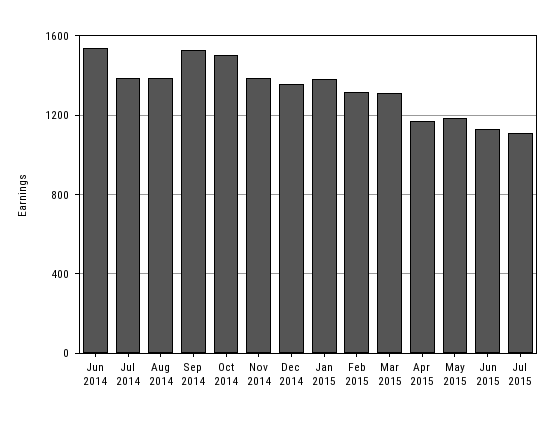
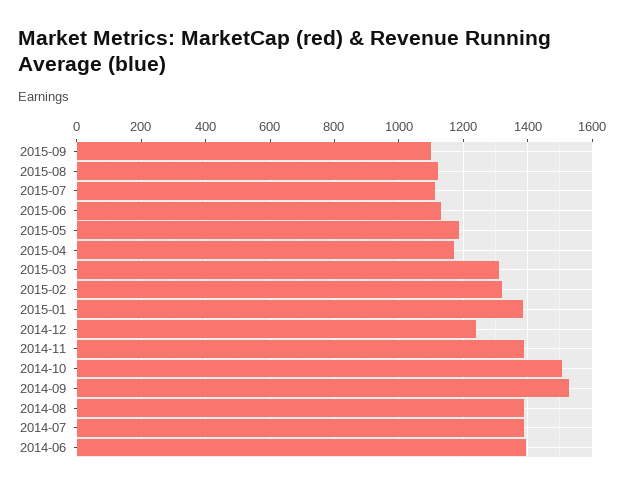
Jun 2014: 1550 -> 1400
Dec 2014: 1350 -> 1240
2015-09: none -> 1100
2015-08: none -> 1120

